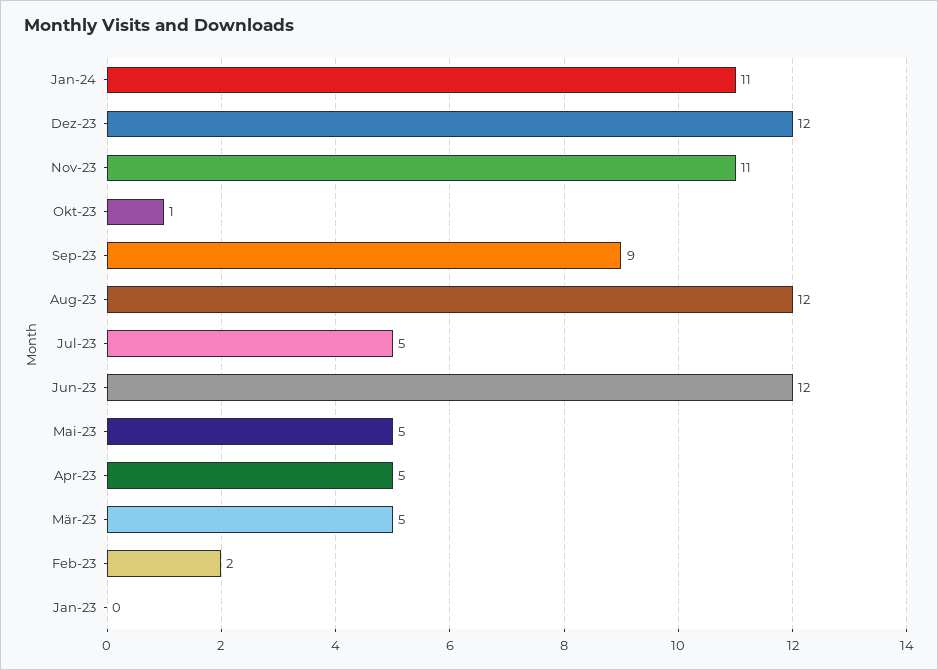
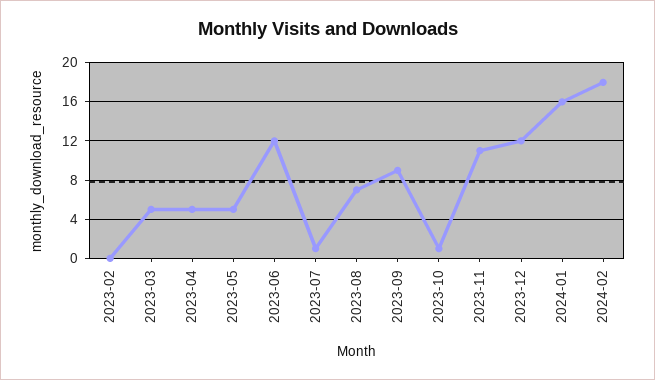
Jan-24: 11 -> 16
Aug-23: 12 -> 7
Jul-23: 5 -> 1
Feb-23: 2 -> 0
Jan-23: 0 -> none
2024-02: none -> 18

